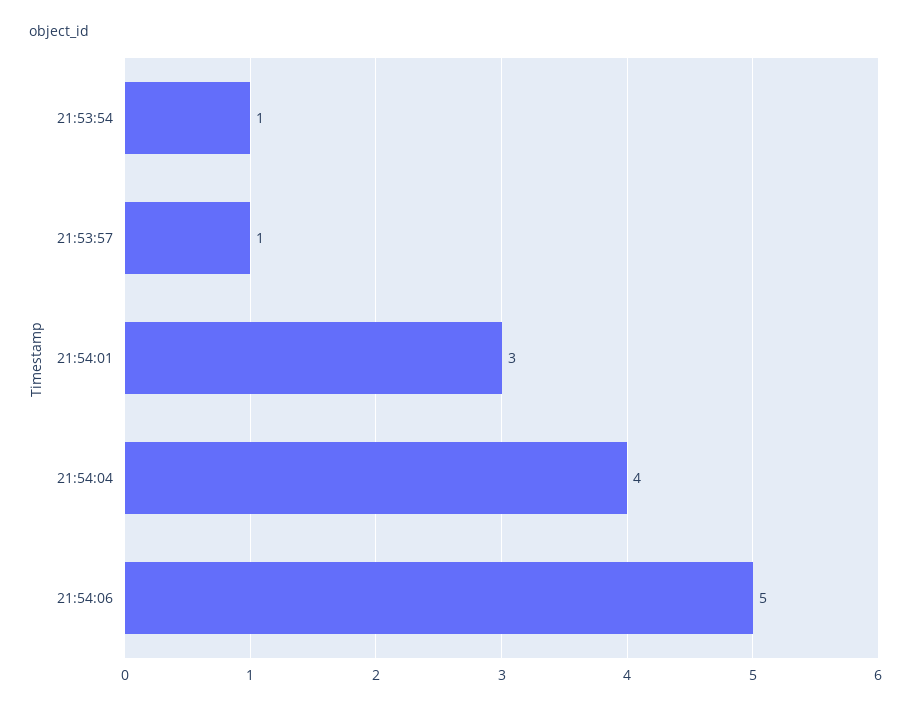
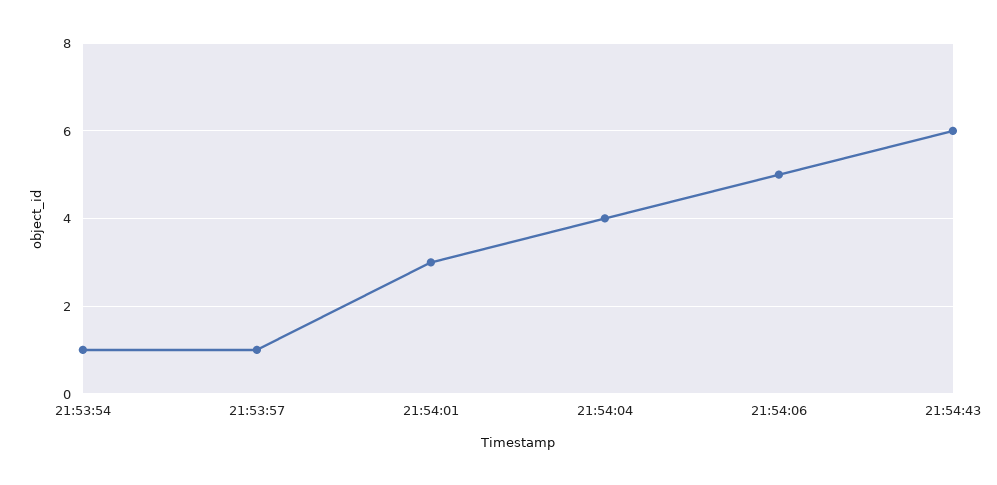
21:54:43: none -> 6

